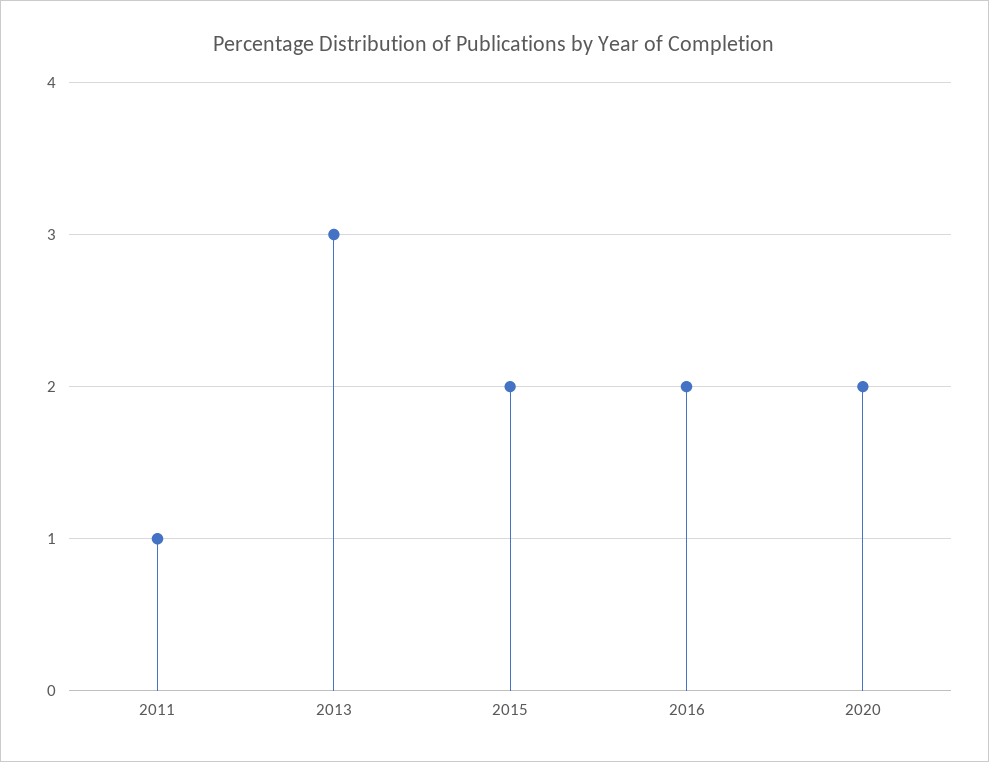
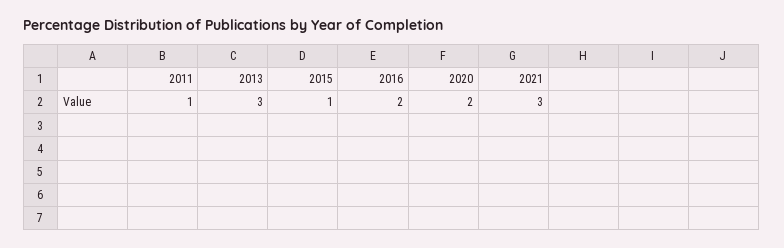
2015: 2 -> 1
2021: none -> 3

